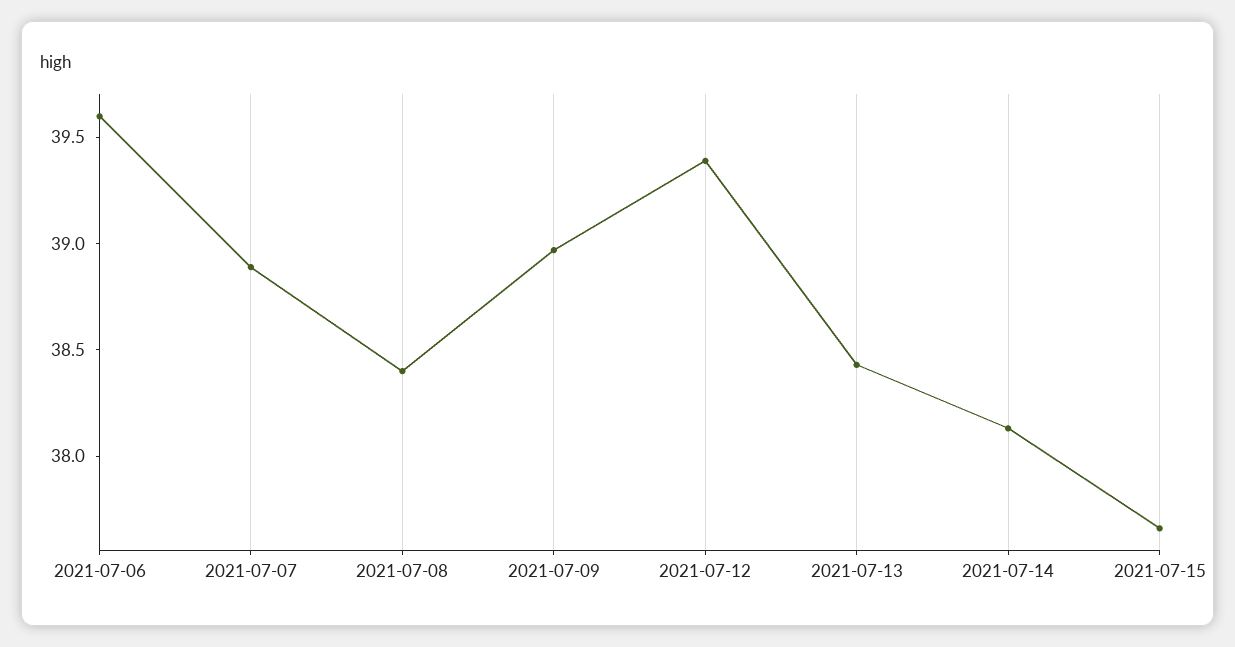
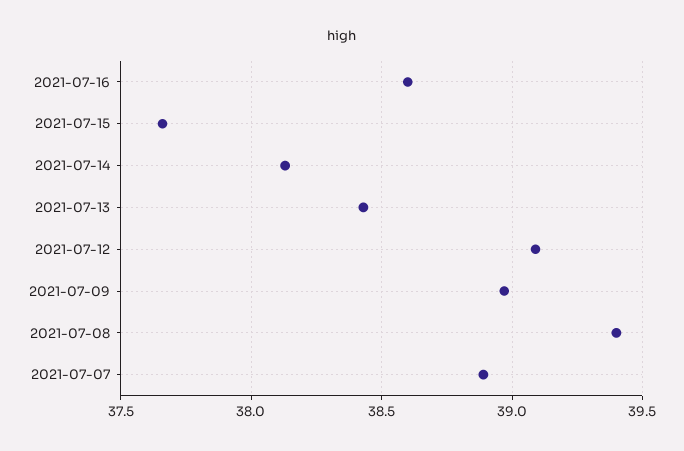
2021-07-06: 39.6 -> none
2021-07-08: 38.4 -> 39.4
2021-07-12: 39.4 -> 39.1
2021-07-16: none -> 38.6

